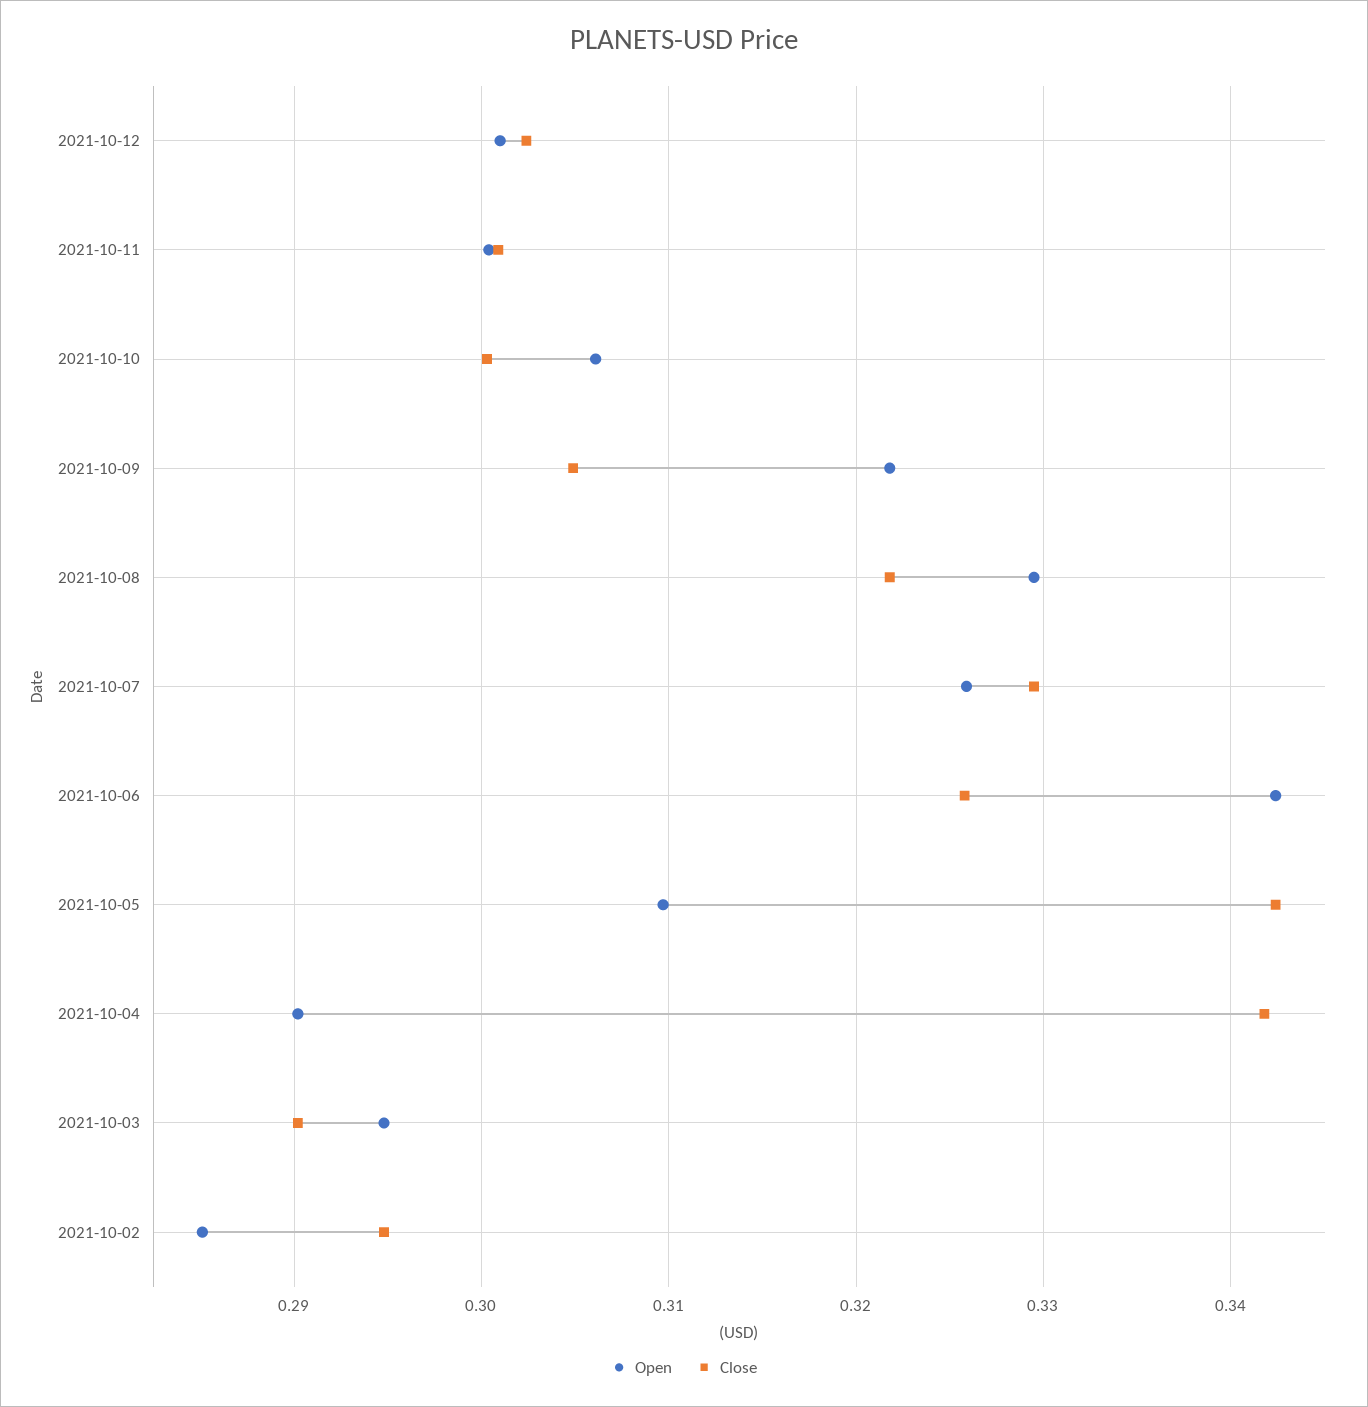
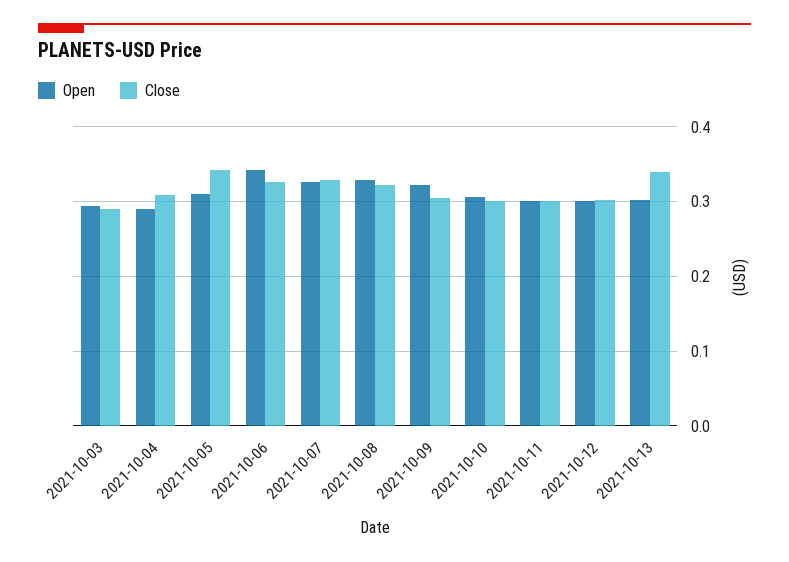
Close, 2021-10-04: 0.342 -> 0.31
Open, 2021-10-02: 0.285 -> none
Close, 2021-10-02: 0.295 -> none
Open, 2021-10-13: none -> 0.3
Close, 2021-10-13: none -> 0.34

